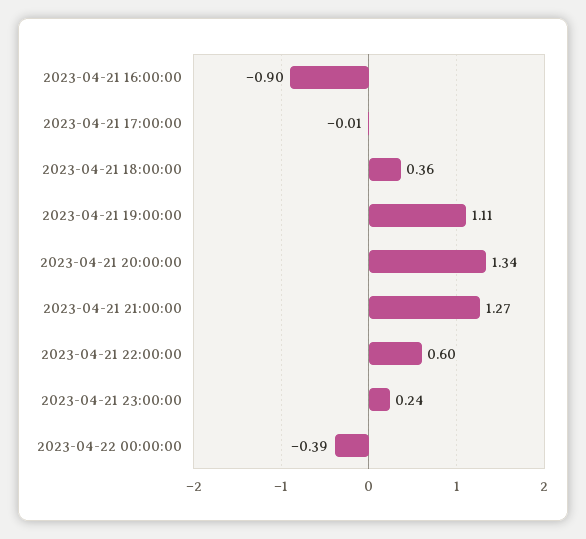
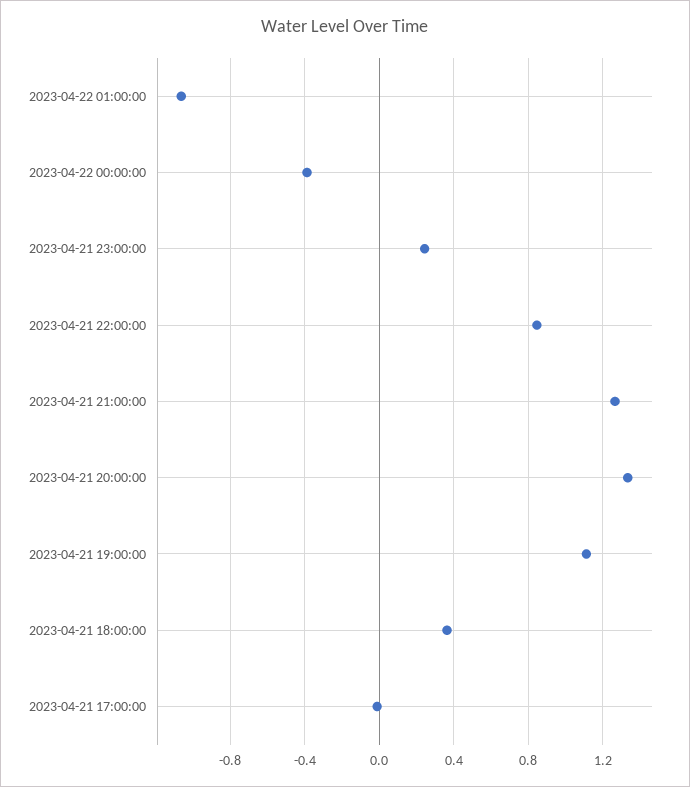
2023-04-21 16:00:00: -0.9 -> none
2023-04-21 22:00:00: 0.6 -> 0.85
2023-04-22 01:00:00: none -> -1.05

